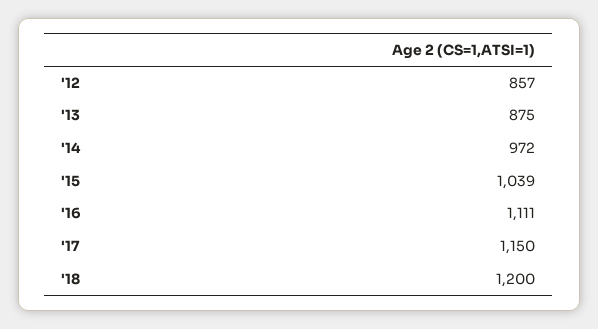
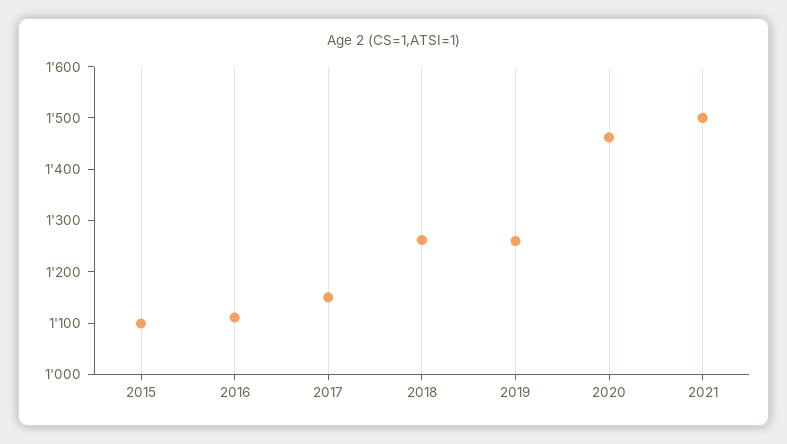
'12: 857 -> none
'13: 875 -> none
'14: 972 -> none
'15: 1039 -> 1100
'18: 1200 -> 1260
2019: none -> 1260
2020: none -> 1460
2021: none -> 1500

